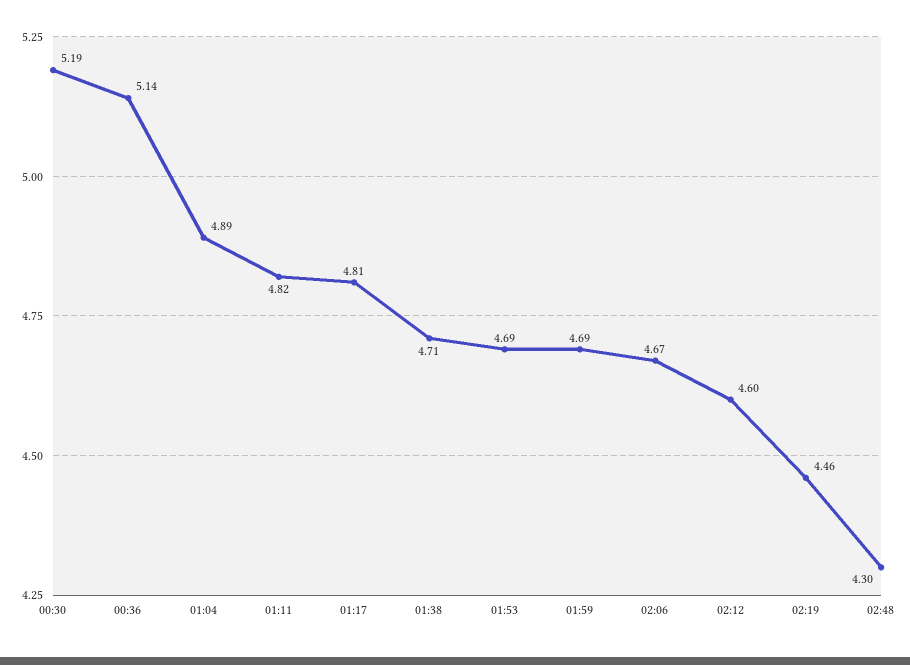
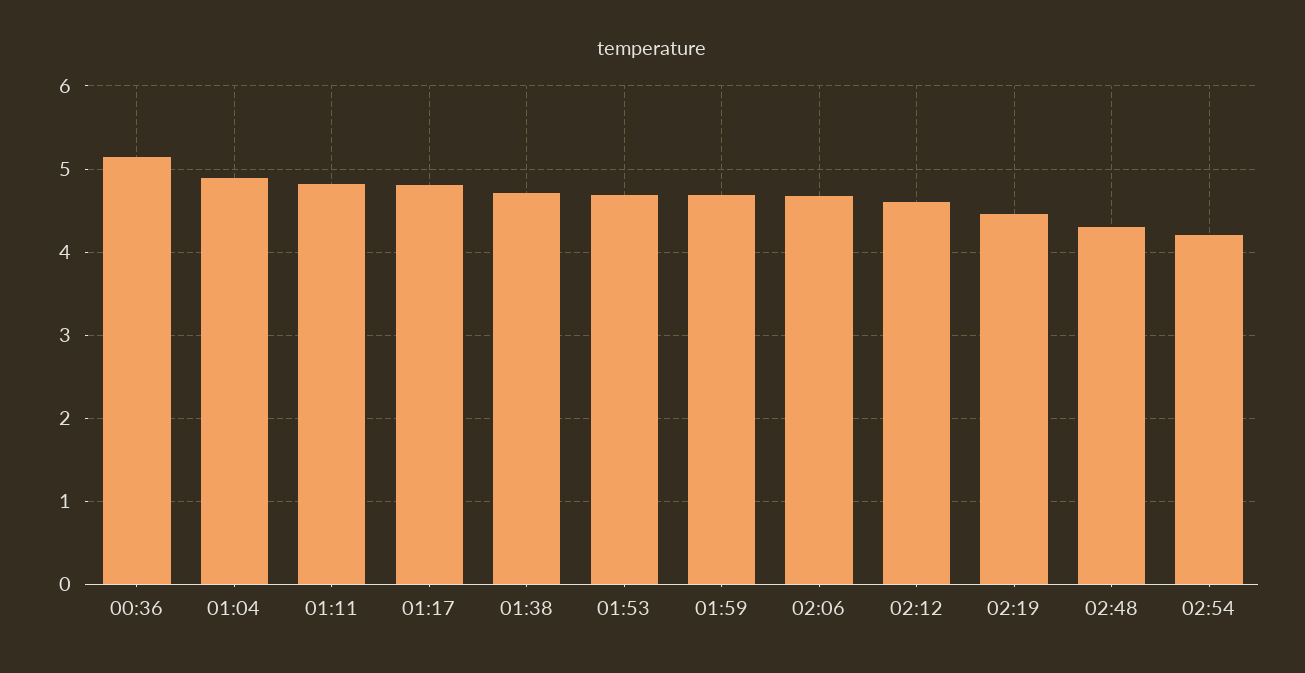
00:30: 5.19 -> none
02:54: none -> 4.2

